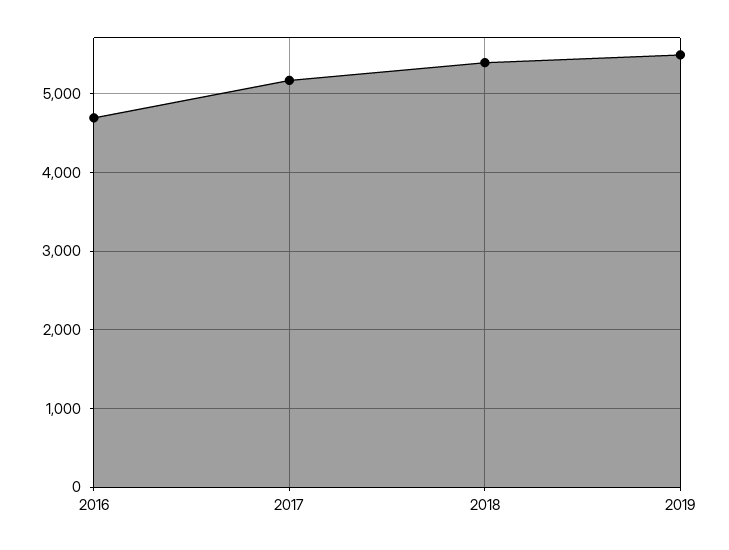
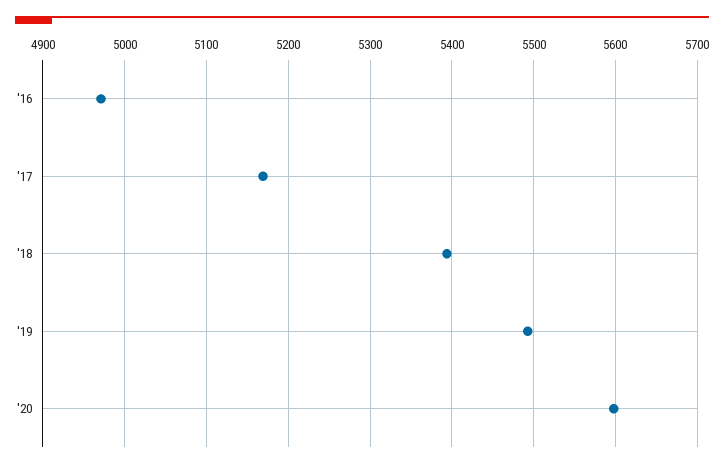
2016: 4700 -> 4970
'20: none -> 5600

